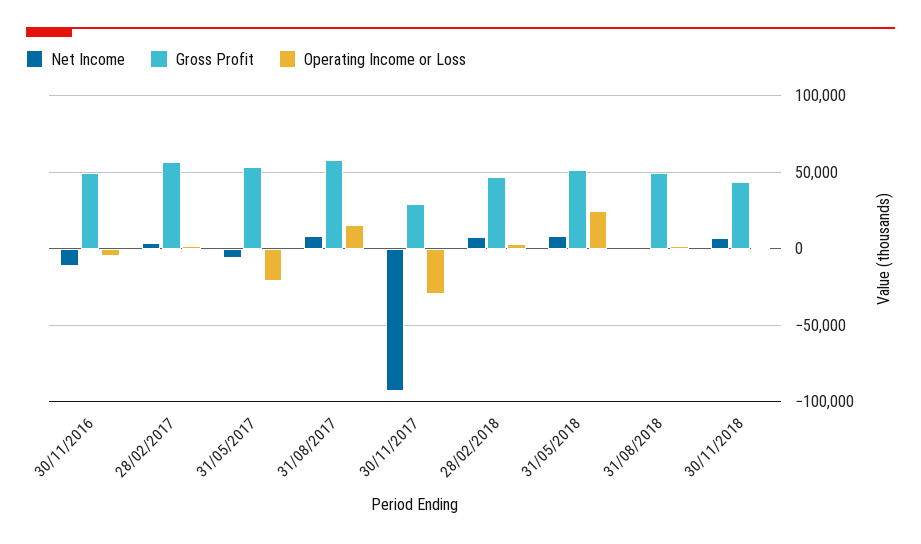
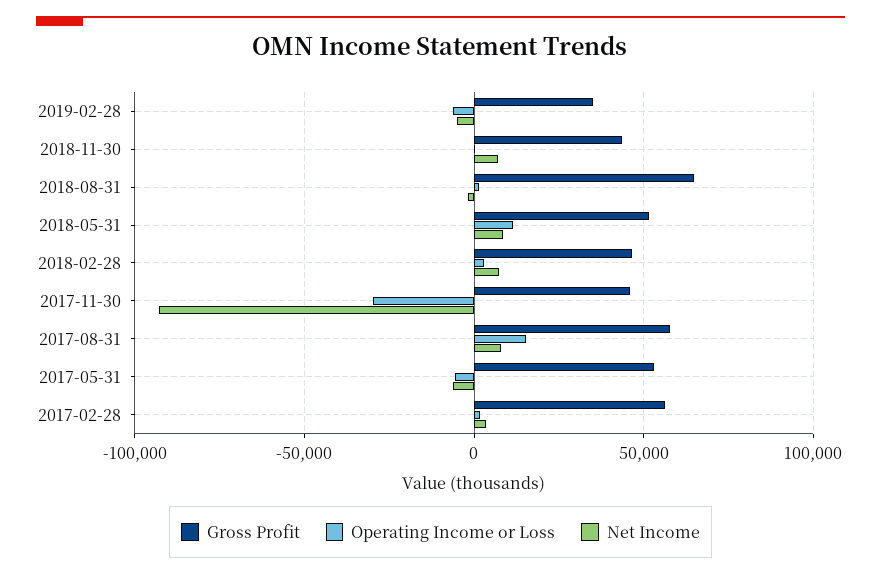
Net Income, 30/11/2016: -10000 -> none
Gross Profit, 30/11/2016: 50000 -> none
Operating Income or Loss, 30/11/2016: -5000 -> none
Operating Income or Loss, 31/05/2017: -20000 -> -5000
Gross Profit, 30/11/2017: 30000 -> 45000
Operating Income or Loss, 31/05/2018: 25000 -> 10000
Gross Profit, 31/08/2018: 50000 -> 65000
Gross Profit, 2019-02-28: none -> 35000
Operating Income or Loss, 2019-02-28: none -> -5000
Net Income, 2019-02-28: none -> -5000

